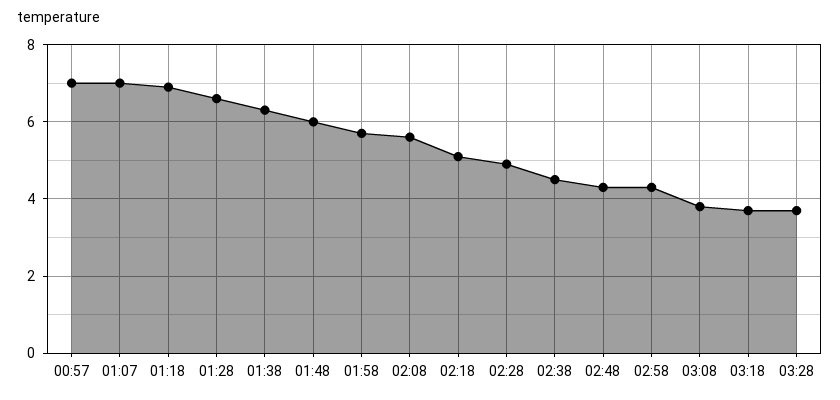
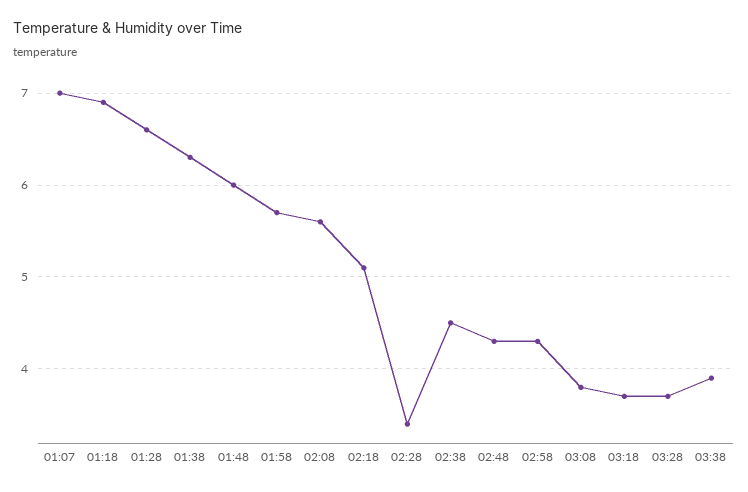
00:57: 7 -> none
02:28: 5 -> 3.4
03:38: none -> 3.9

